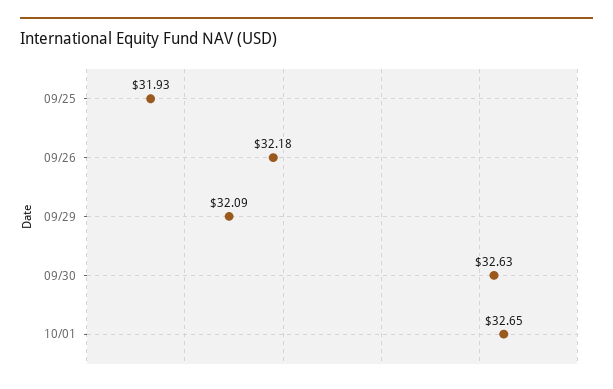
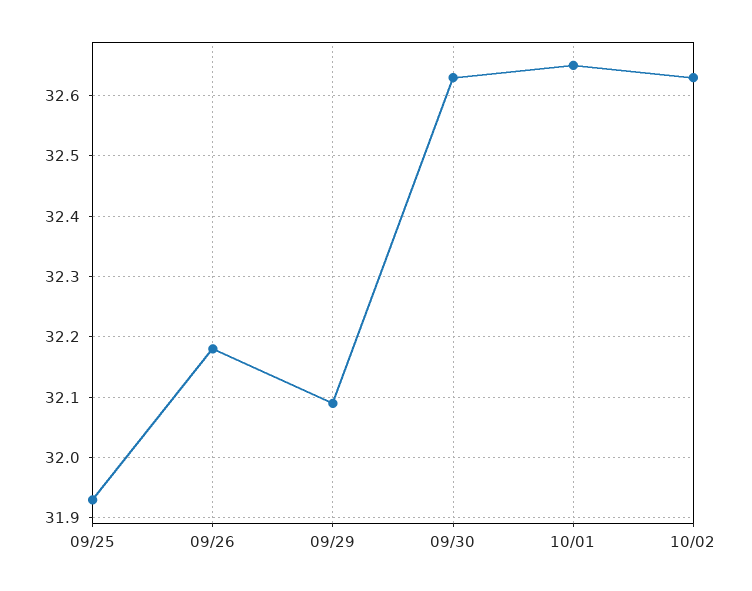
10/02: none -> 32.63

